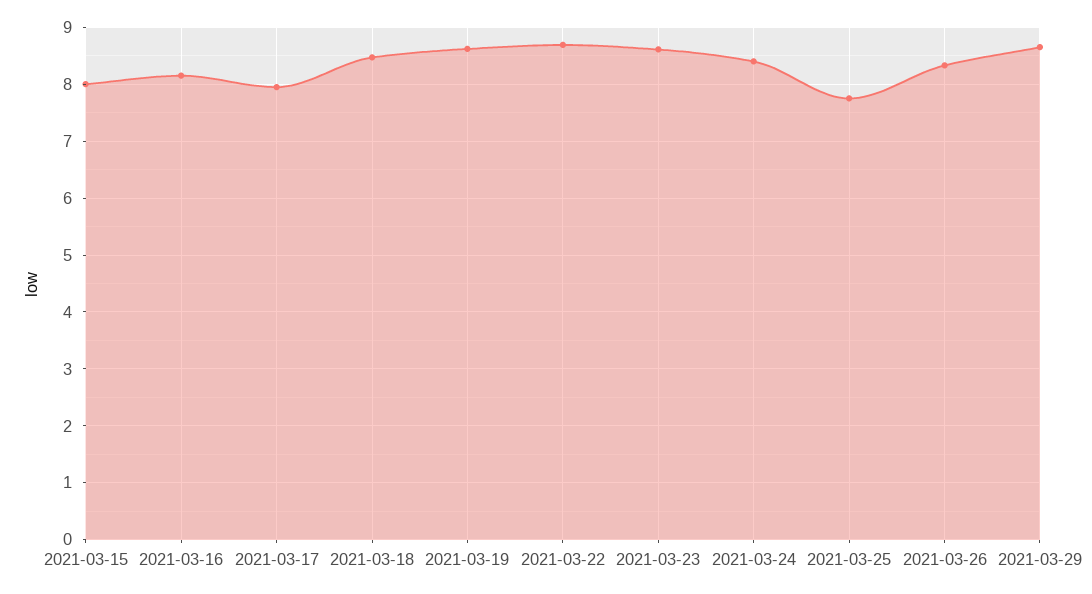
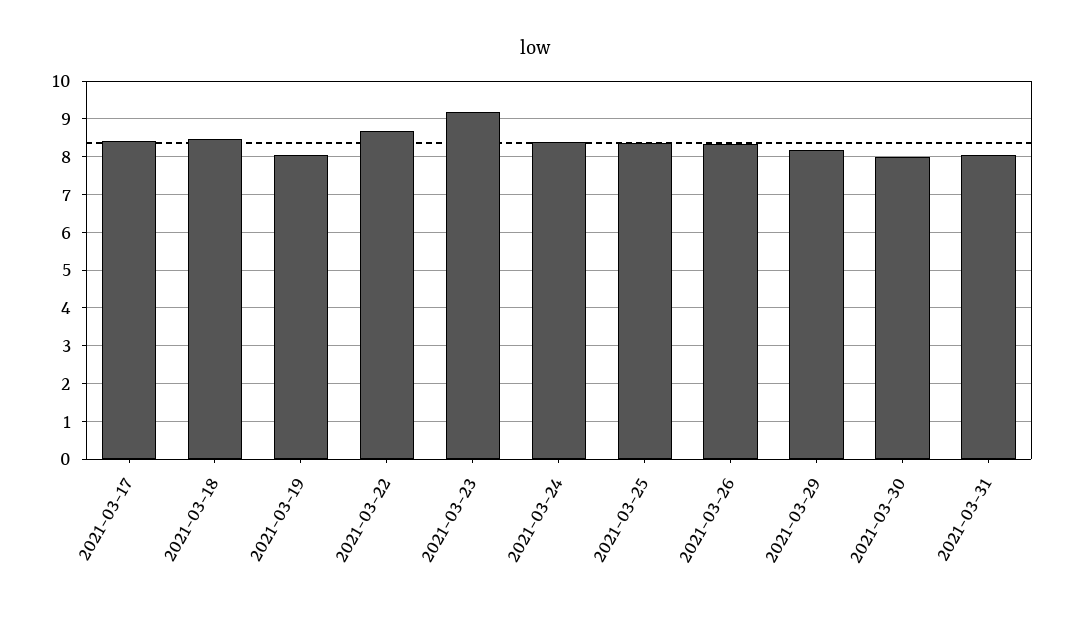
2021-03-15: 8 -> none
2021-03-16: 8.2 -> none
2021-03-17: 8 -> 8.4
2021-03-19: 8.6 -> 8
2021-03-23: 8.6 -> 9.2
2021-03-25: 7.8 -> 8.4
2021-03-29: 8.6 -> 8.2
2021-03-30: none -> 8
2021-03-31: none -> 8

